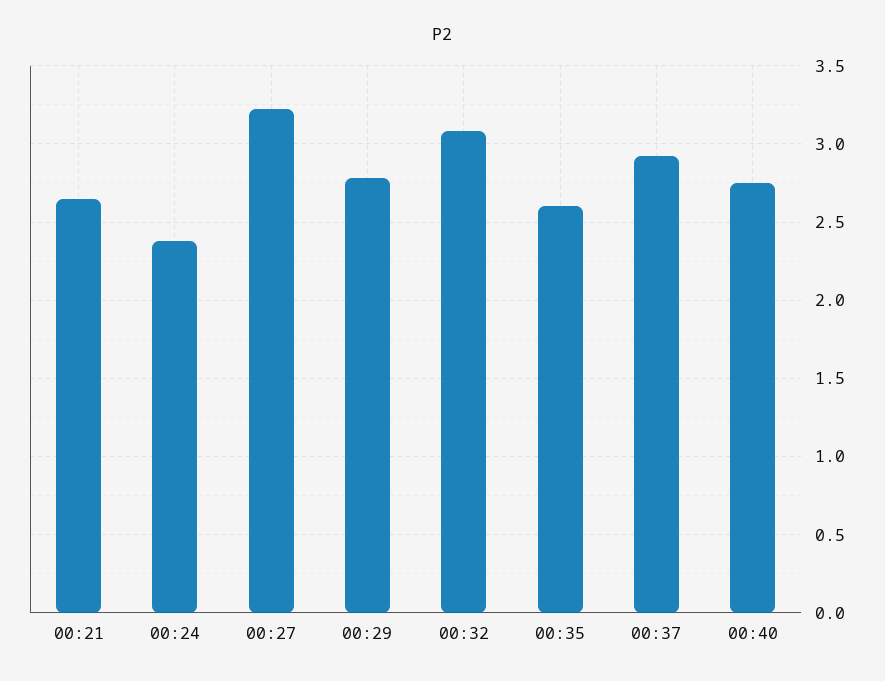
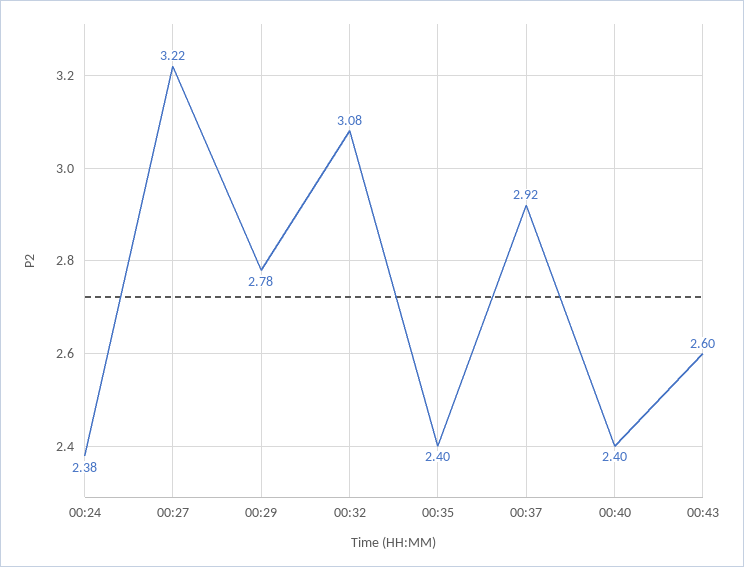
00:21: 2.65 -> none
00:35: 2.6 -> 2.4
00:40: 2.75 -> 2.4
00:43: none -> 2.6

